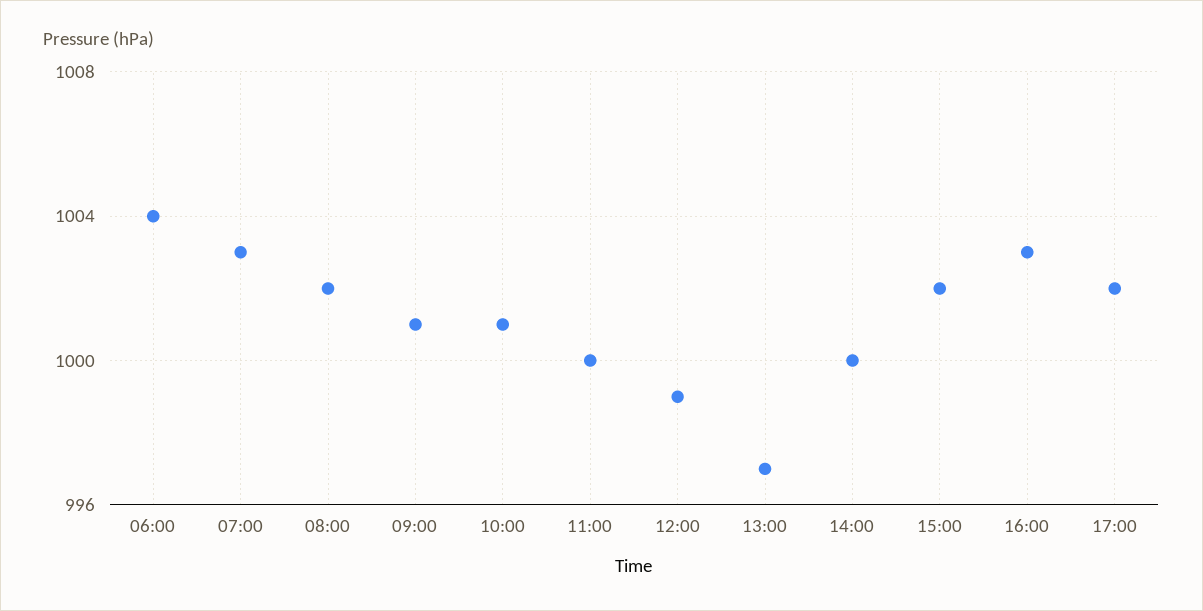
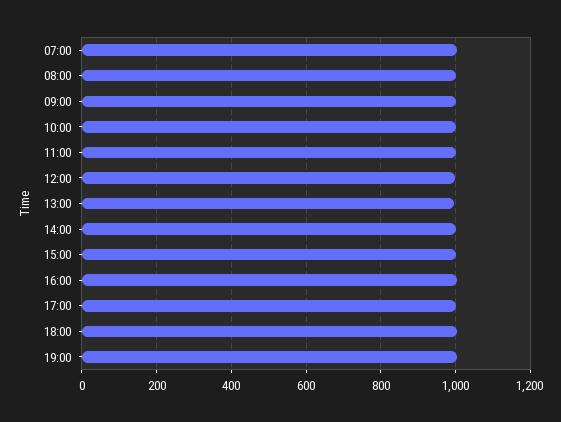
06:00: 1004 -> none
18:00: none -> 1000
19:00: none -> 1000

